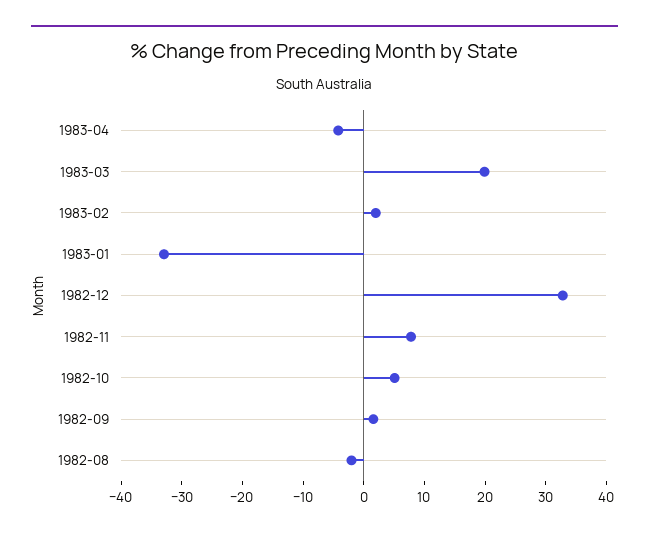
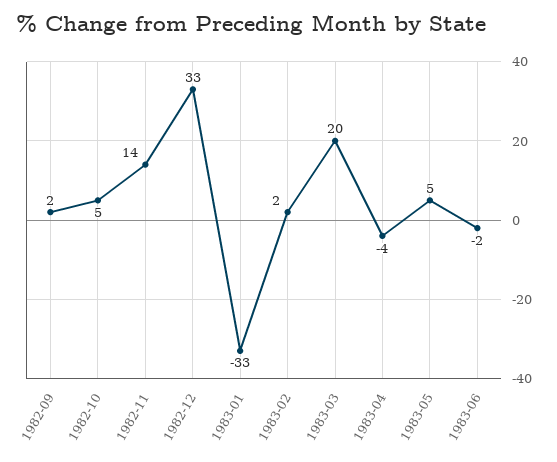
1982-11: 8 -> 14
1982-08: -2 -> none
1983-05: none -> 5
1983-06: none -> -2

